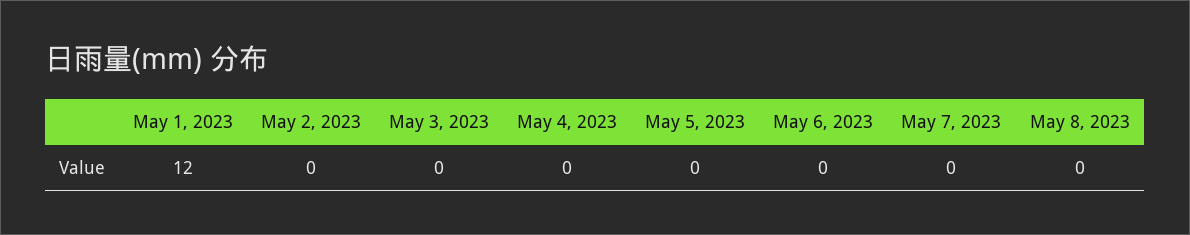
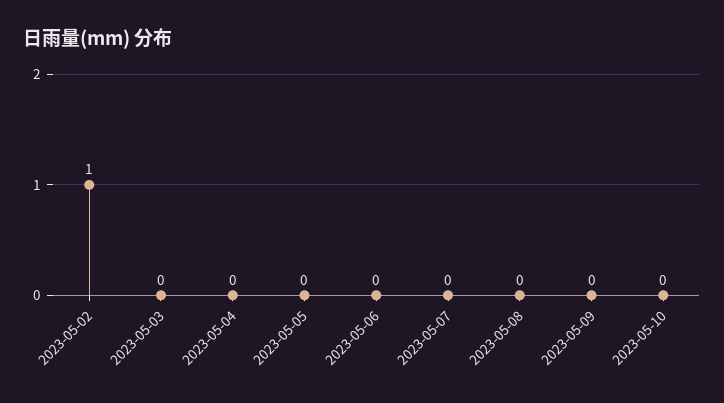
May 1, 2023: 12 -> none
May 2, 2023: 0 -> 1
2023-05-09: none -> 0
2023-05-10: none -> 0

